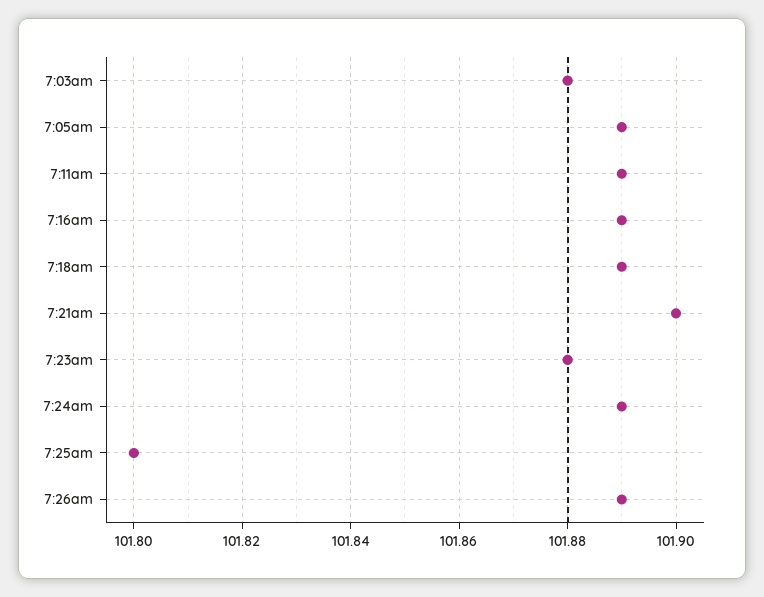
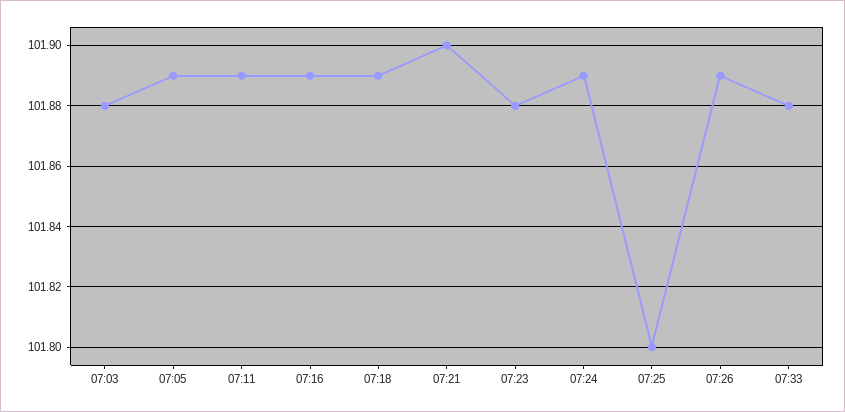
07:33: none -> 101.88

